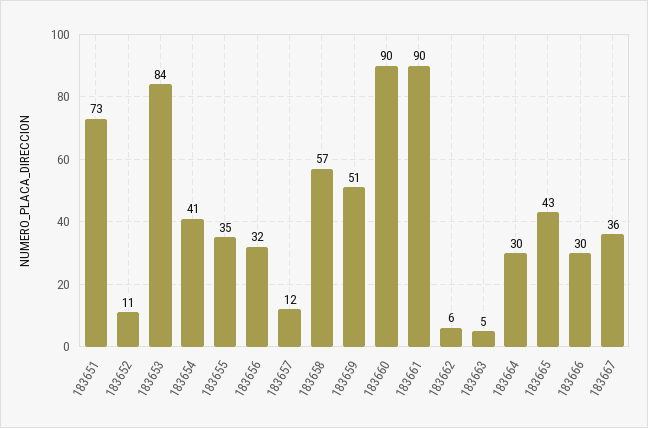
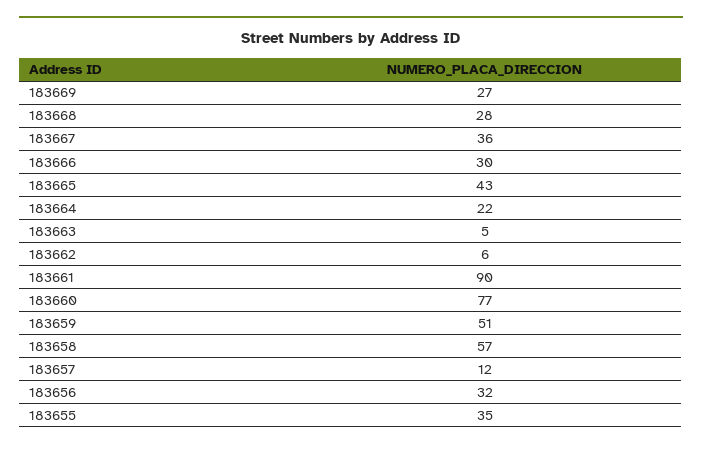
183651: 73 -> none
183652: 11 -> none
183653: 84 -> none
183654: 41 -> none
183660: 90 -> 77
183664: 30 -> 22
183669: none -> 27
183668: none -> 28

